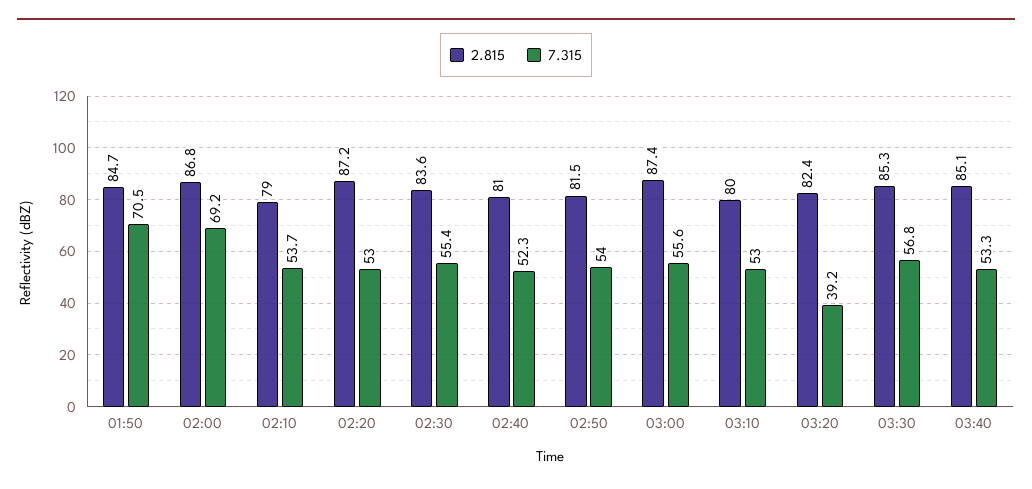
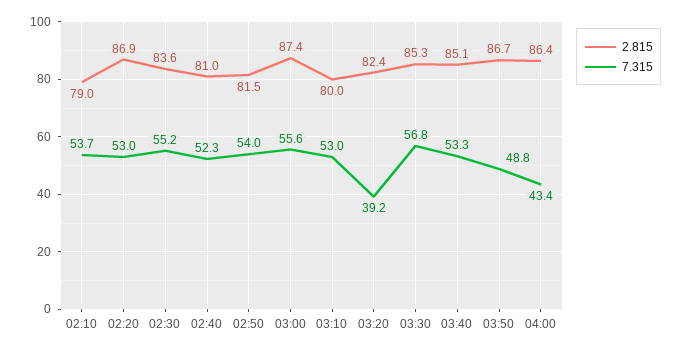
2.815, 01:50: 84.7 -> none
7.315, 01:50: 70.5 -> none
2.815, 02:00: 86.8 -> none
7.315, 02:00: 69.2 -> none
2.815, 02:20: 87.2 -> 86.9
7.315, 02:30: 55.4 -> 55.2
2.815, 03:50: none -> 86.7
7.315, 03:50: none -> 48.8
2.815, 04:00: none -> 86.4
7.315, 04:00: none -> 43.4

